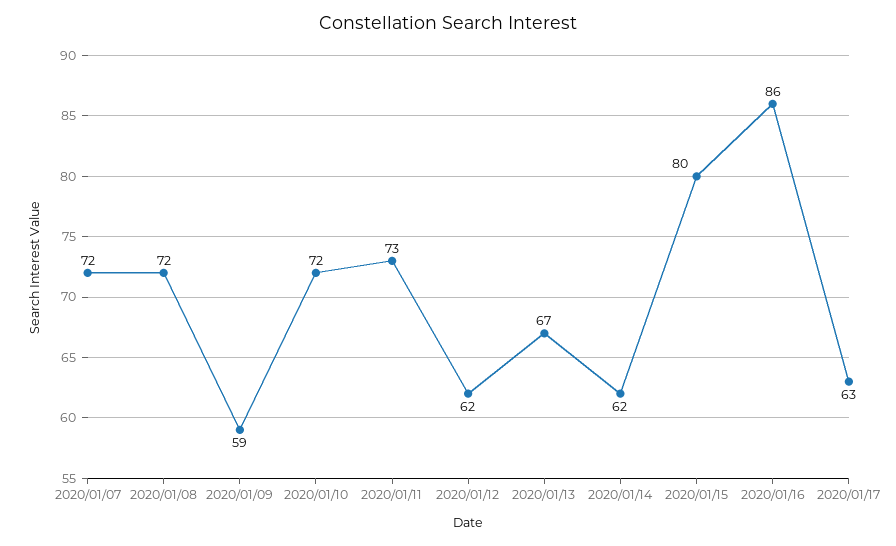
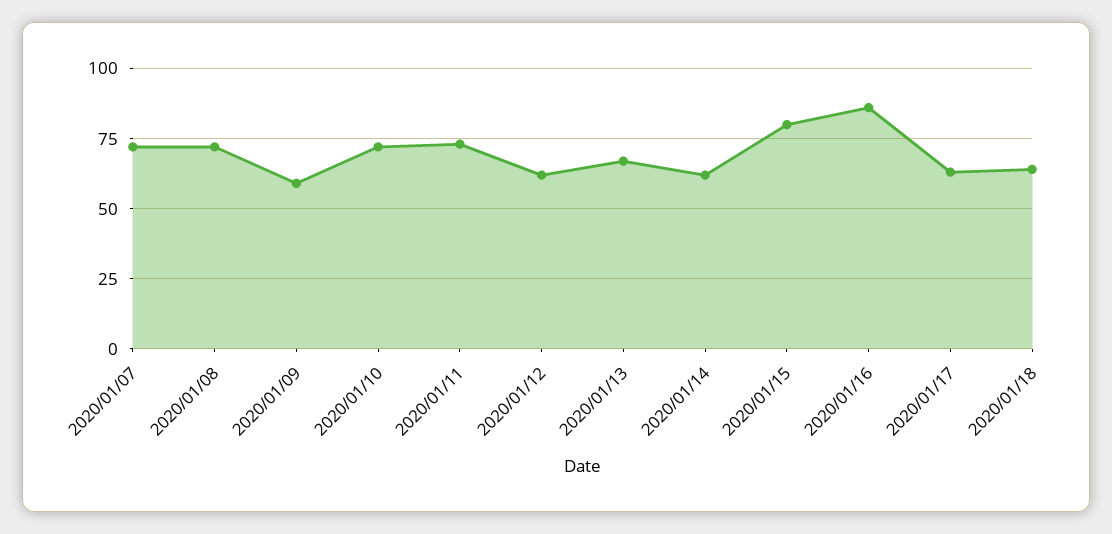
2020/01/18: none -> 65

